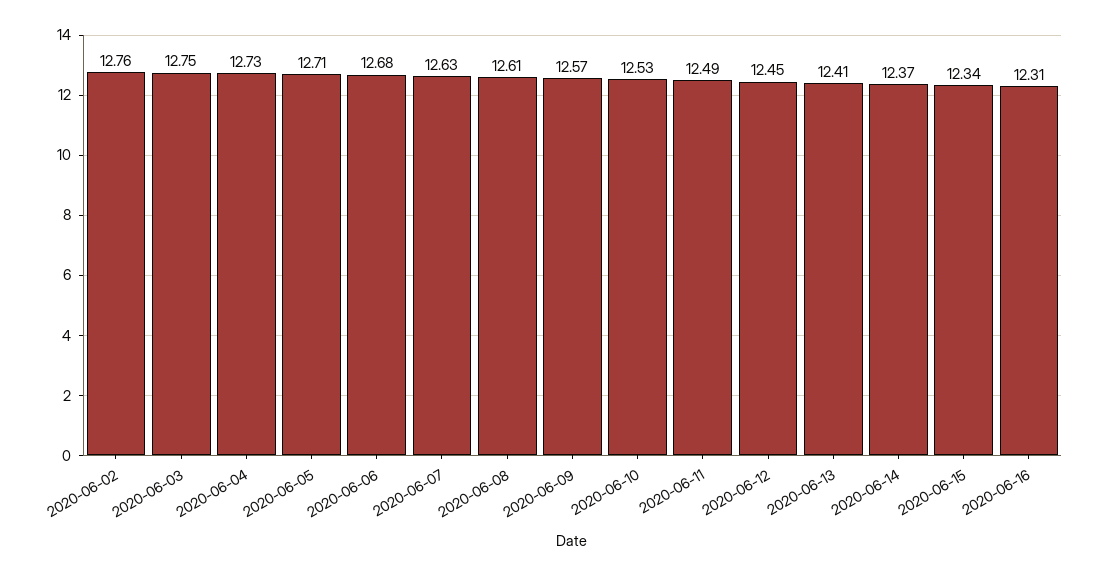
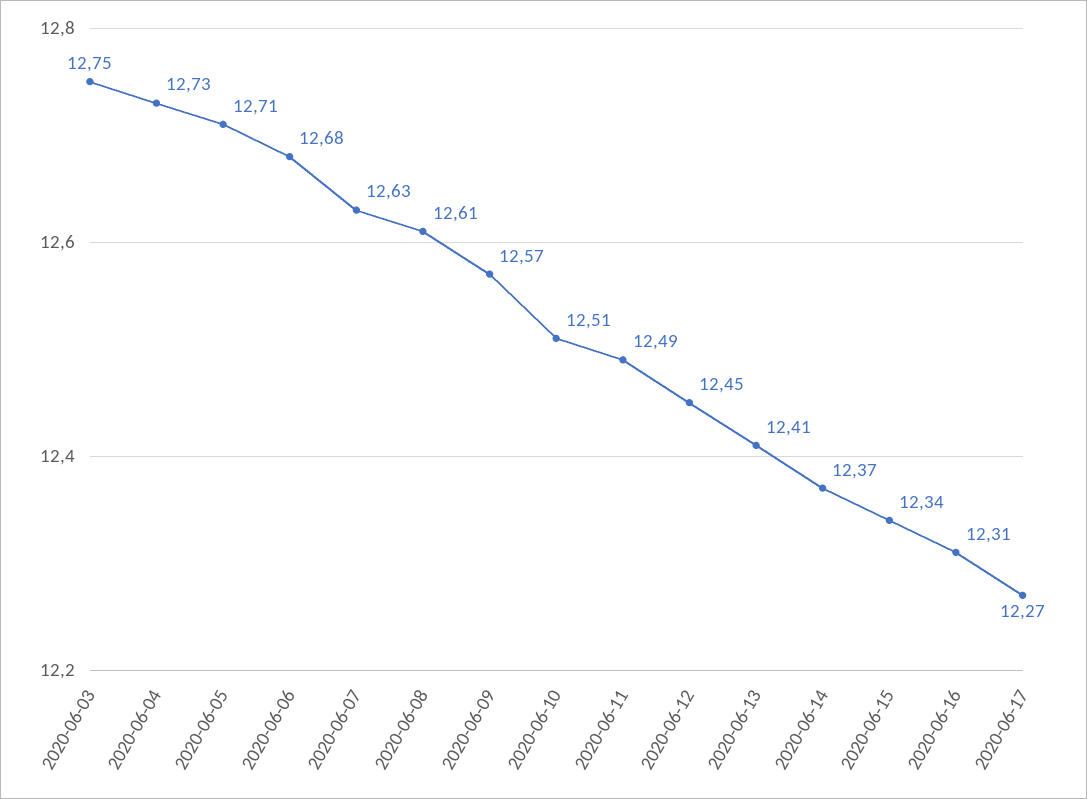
2020-06-02: 12.76 -> none
2020-06-10: 12.53 -> 12.51
2020-06-17: none -> 12.27

